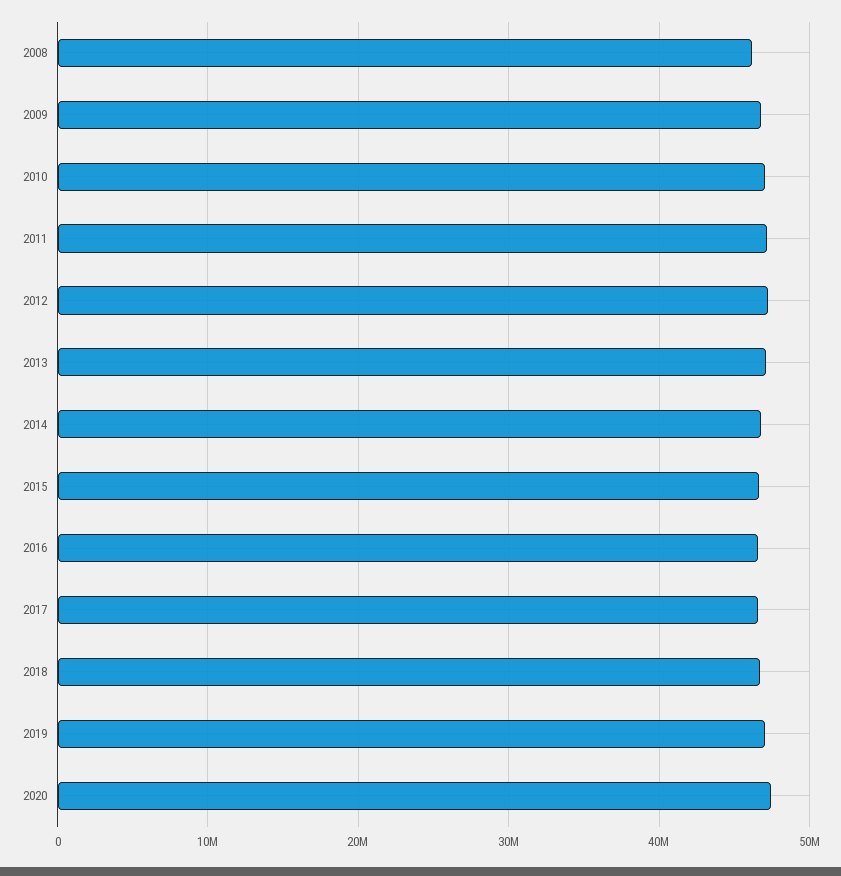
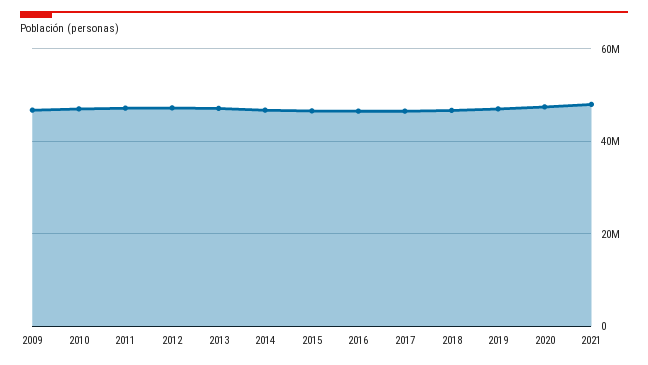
2008: 46000000 -> none
2021: none -> 48000000

